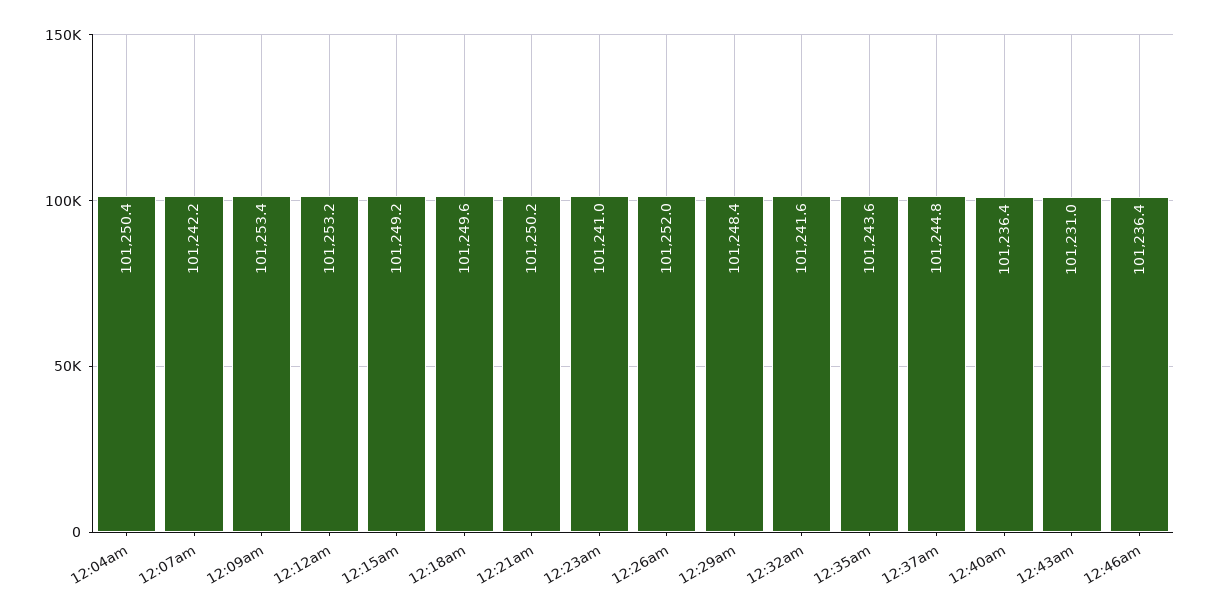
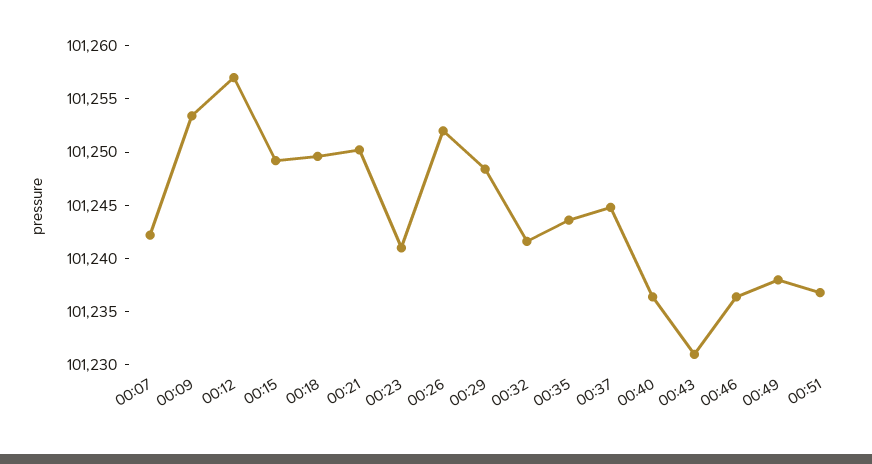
12:04am: 101250.4 -> none
12:12am: 101253.2 -> 101257
00:49: none -> 101238
00:51: none -> 101237

